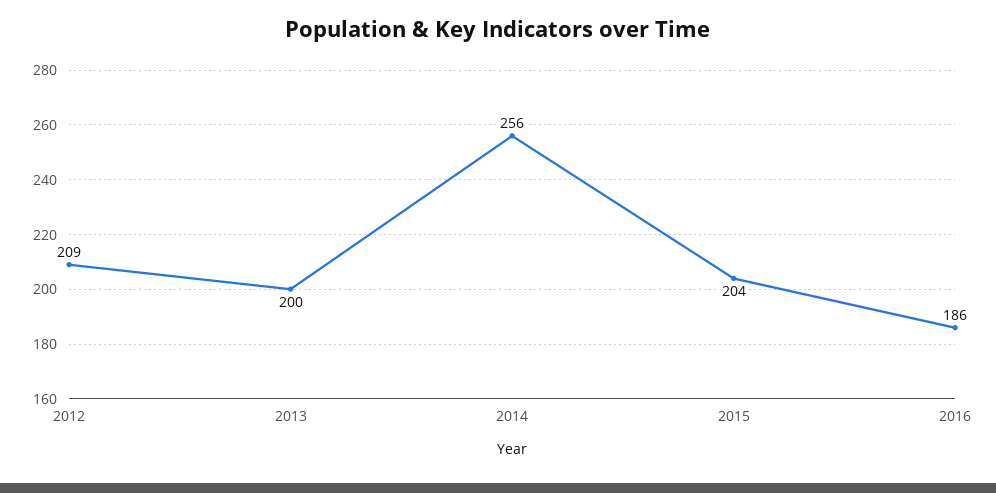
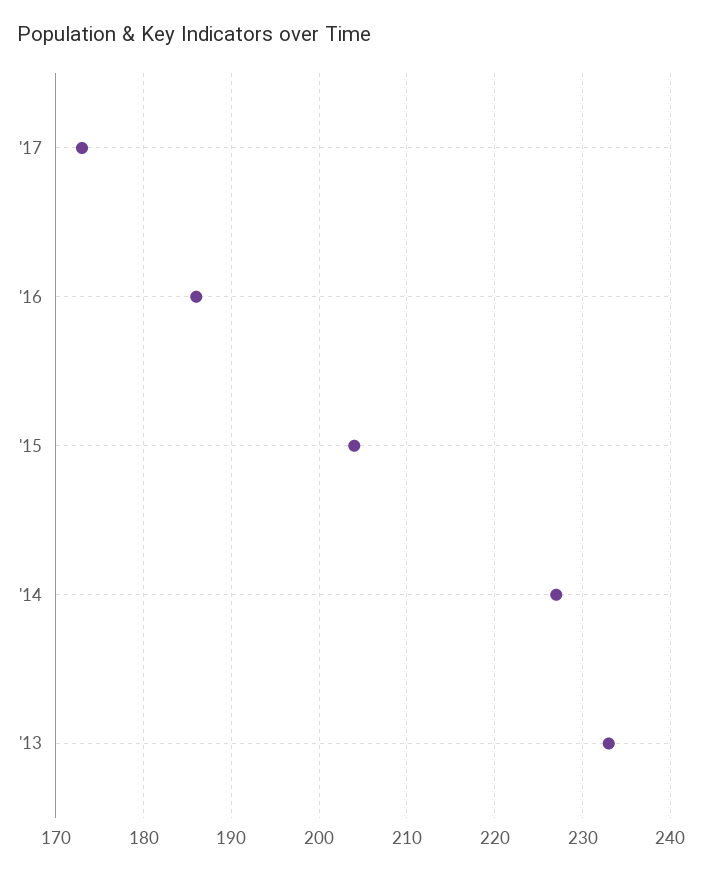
2012: 209 -> none
2013: 200 -> 233
2014: 256 -> 227
'17: none -> 173

